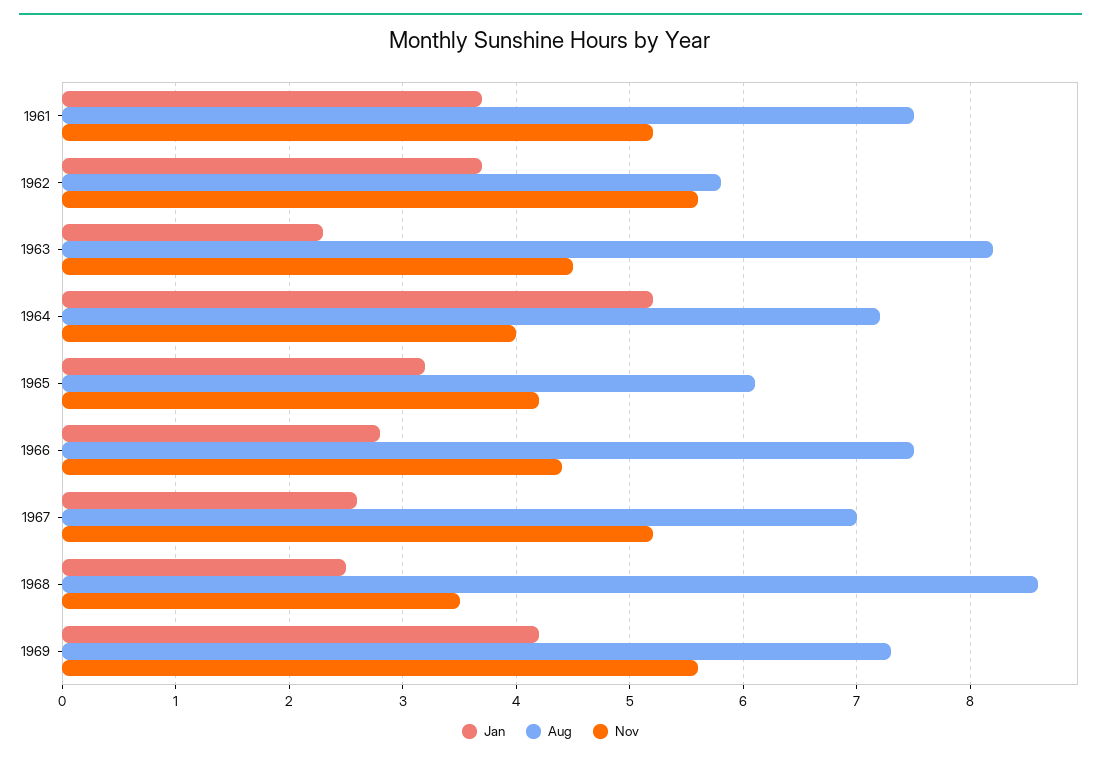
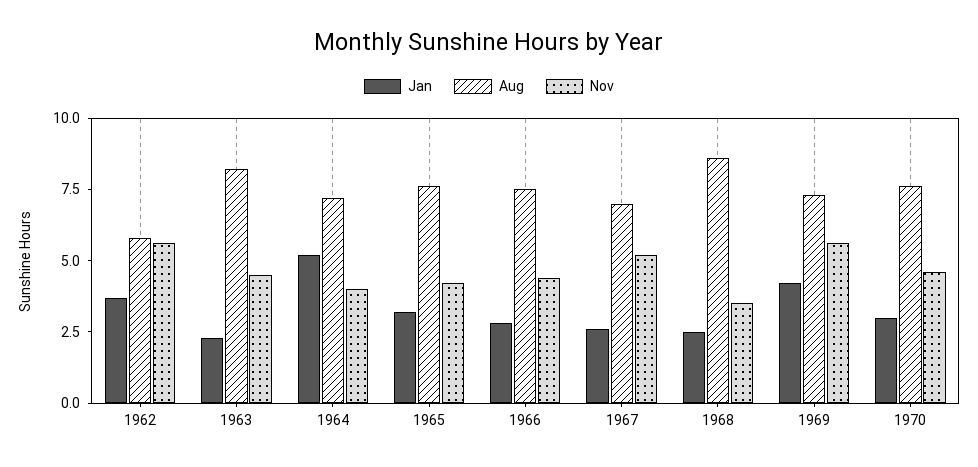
Jan, 1961: 3.7 -> none
Aug, 1961: 7.5 -> none
Nov, 1961: 5.2 -> none
Aug, 1965: 6.1 -> 7.5
Jan, 1970: none -> 3
Aug, 1970: none -> 7.5
Nov, 1970: none -> 4.5

